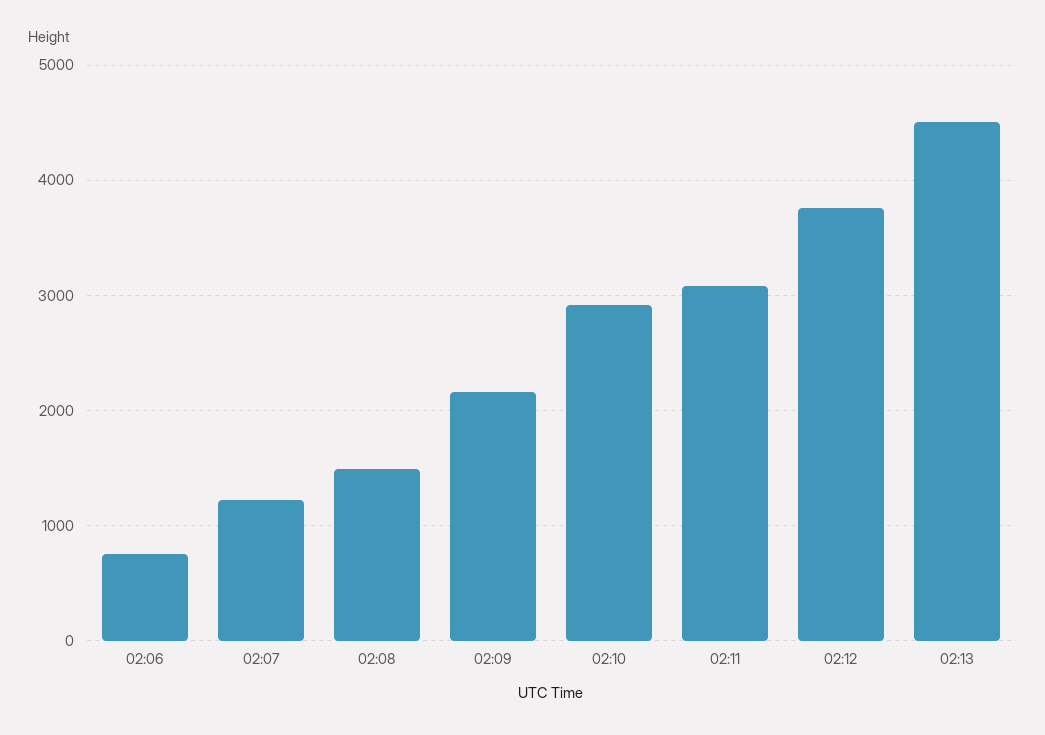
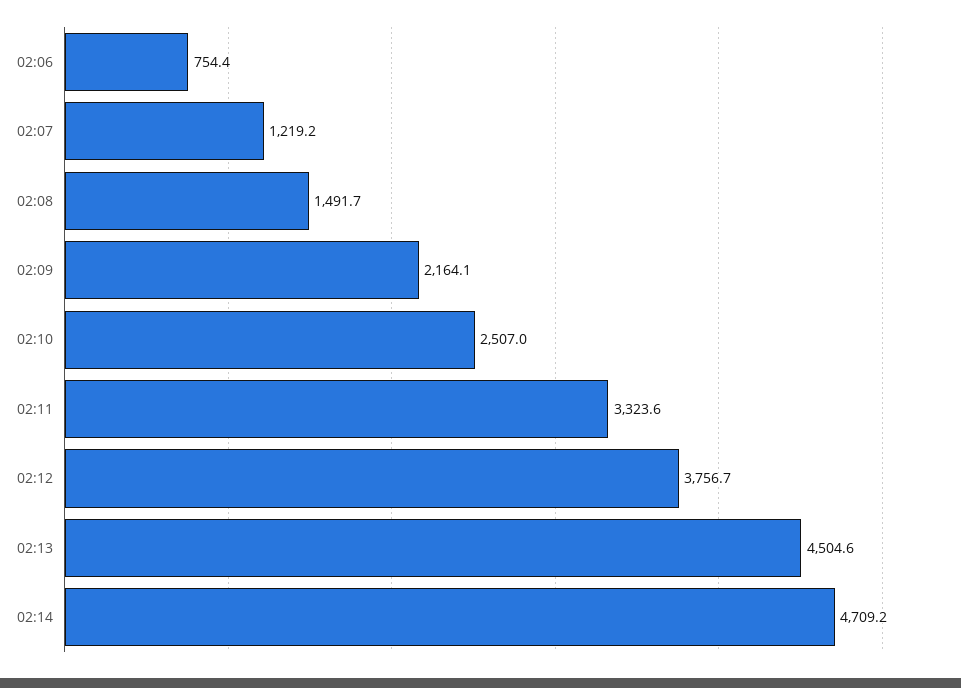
02:10: 2900 -> 2507
02:11: 3100 -> 3323.6
02:14: none -> 4709.2

